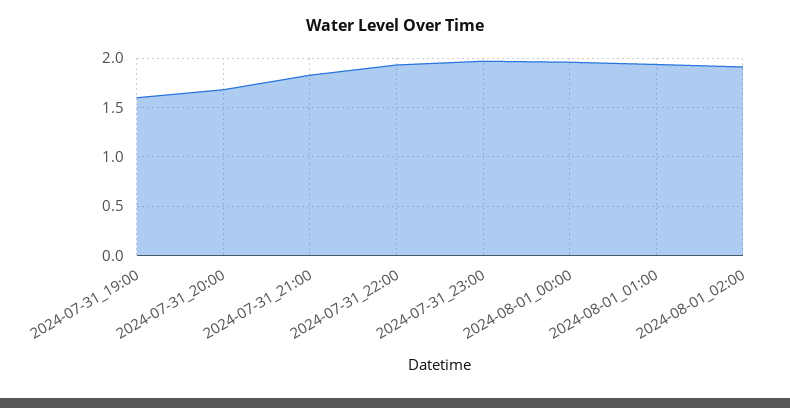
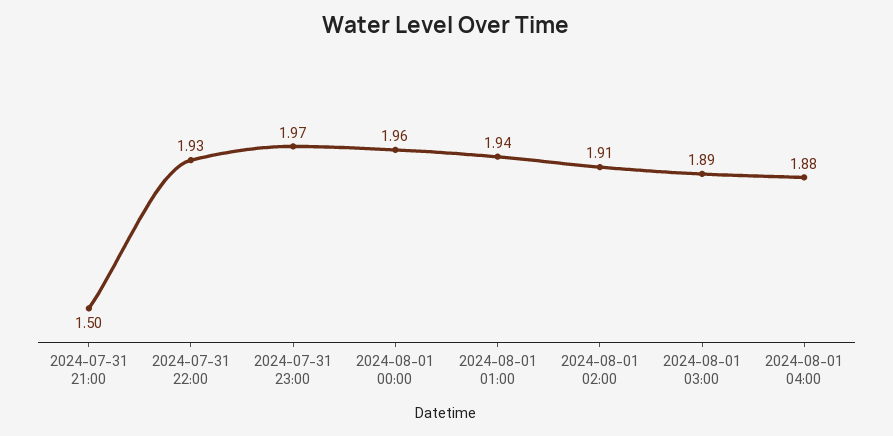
2024-07-31_19:00: 1.6 -> none
2024-07-31_20:00: 1.7 -> none
2024-07-31_21:00: 1.8 -> 1.5
2024-08-01 03:00: none -> 1.89
2024-08-01 04:00: none -> 1.88

